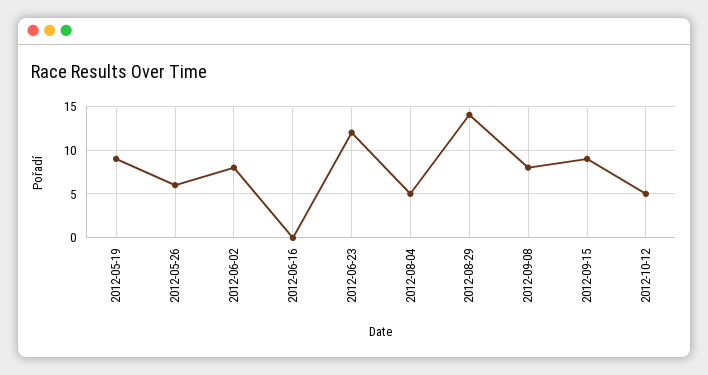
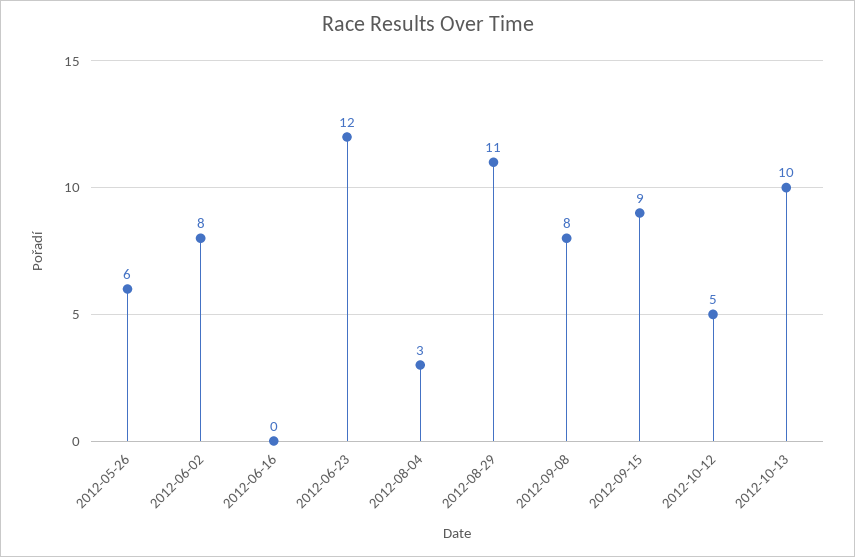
2012-05-19: 9 -> none
2012-08-04: 5 -> 3
2012-08-29: 14 -> 11
2012-10-13: none -> 10

